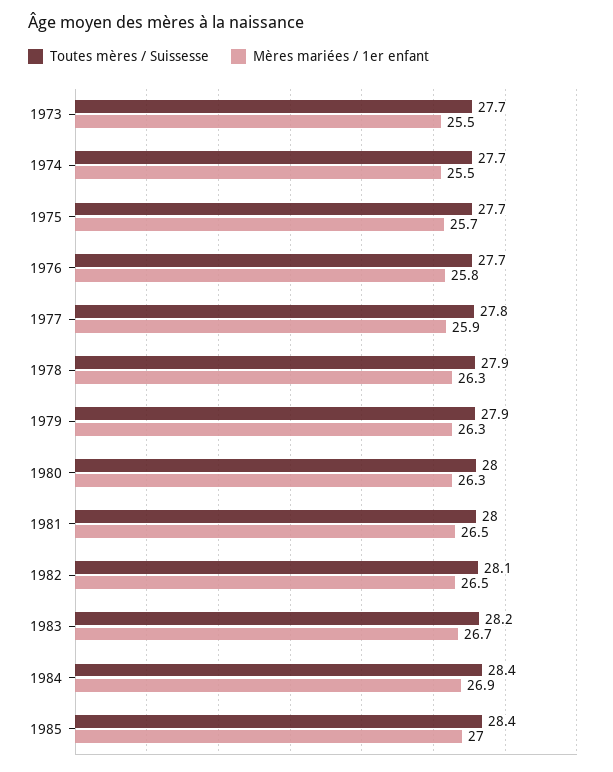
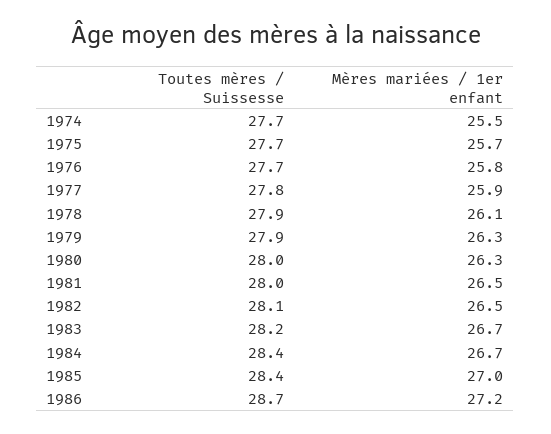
Toutes mères / Suissesse, 1973: 27.7 -> none
Mères mariées / 1er enfant, 1973: 25.5 -> none
Mères mariées / 1er enfant, 1978: 26.3 -> 26.1
Mères mariées / 1er enfant, 1984: 26.9 -> 26.7
Toutes mères / Suissesse, 1986: none -> 28.7
Mères mariées / 1er enfant, 1986: none -> 27.2

